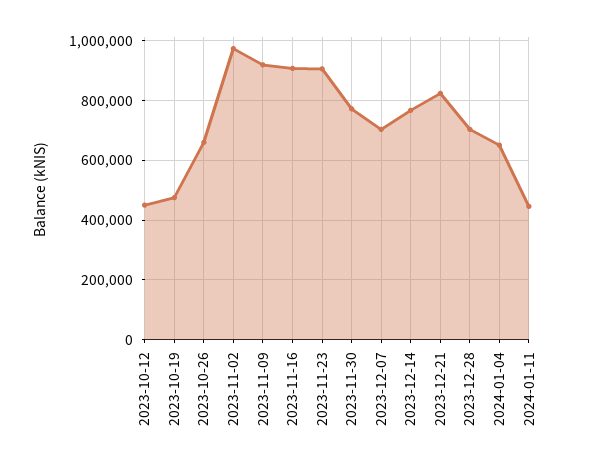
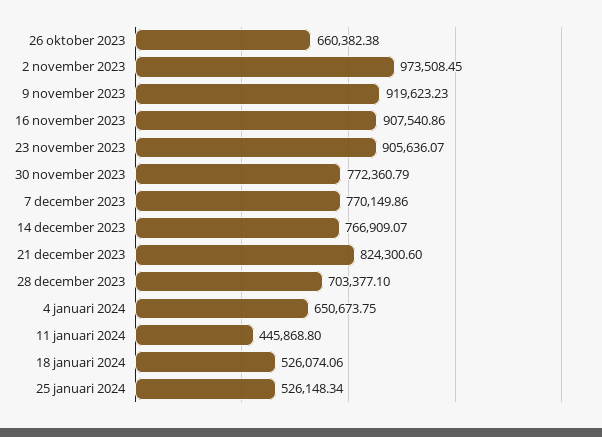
2023-10-12: 450000 -> none
2023-10-19: 475000 -> none
2023-12-07: 700000 -> 770149.86
18 januari 2024: none -> 526074.06
25 januari 2024: none -> 526148.34

